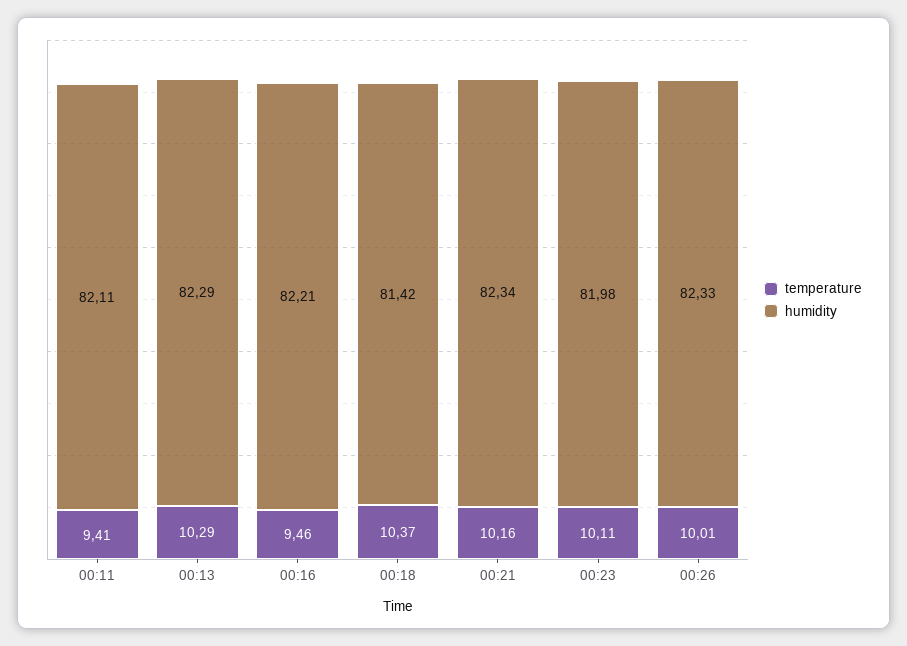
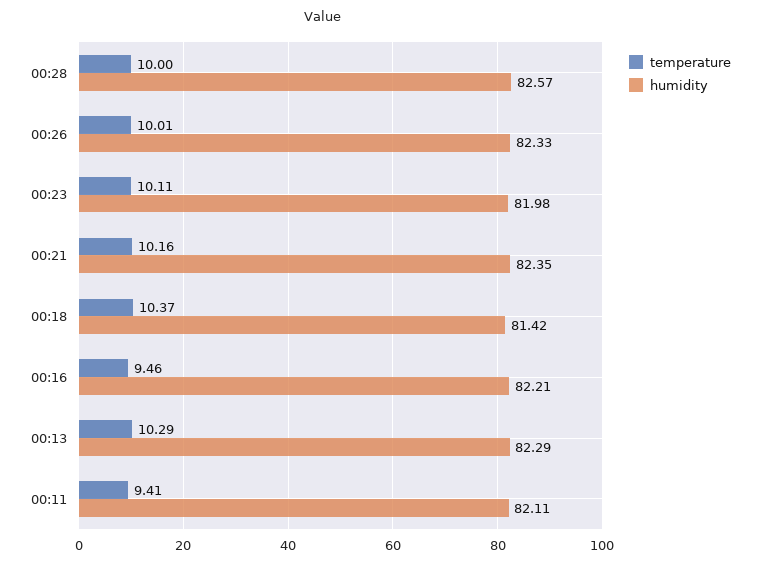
humidity, 00:21: 82.34 -> 82.35
temperature, 00:28: none -> 10
humidity, 00:28: none -> 82.57

